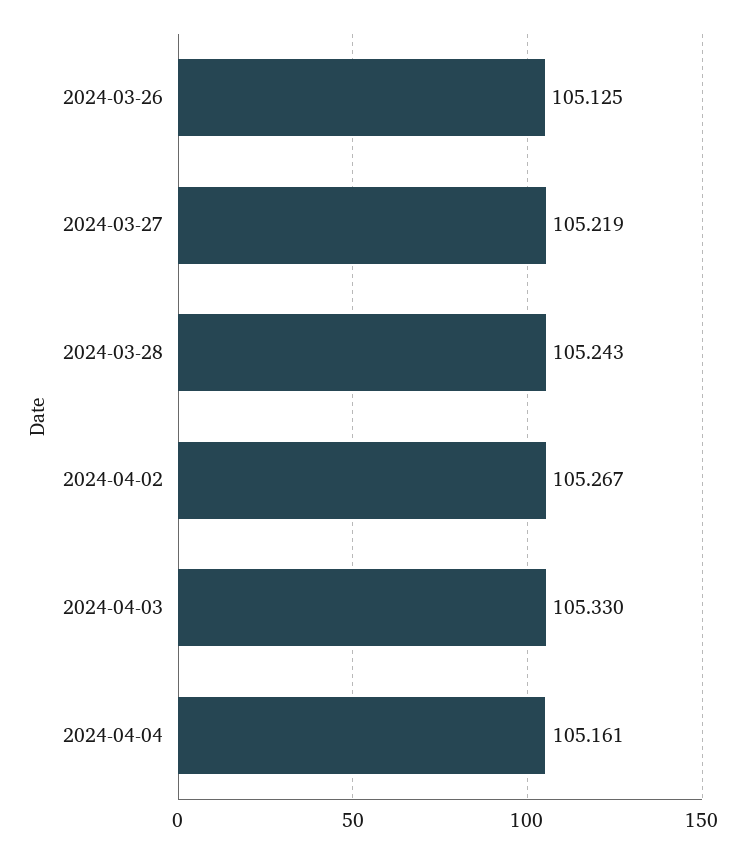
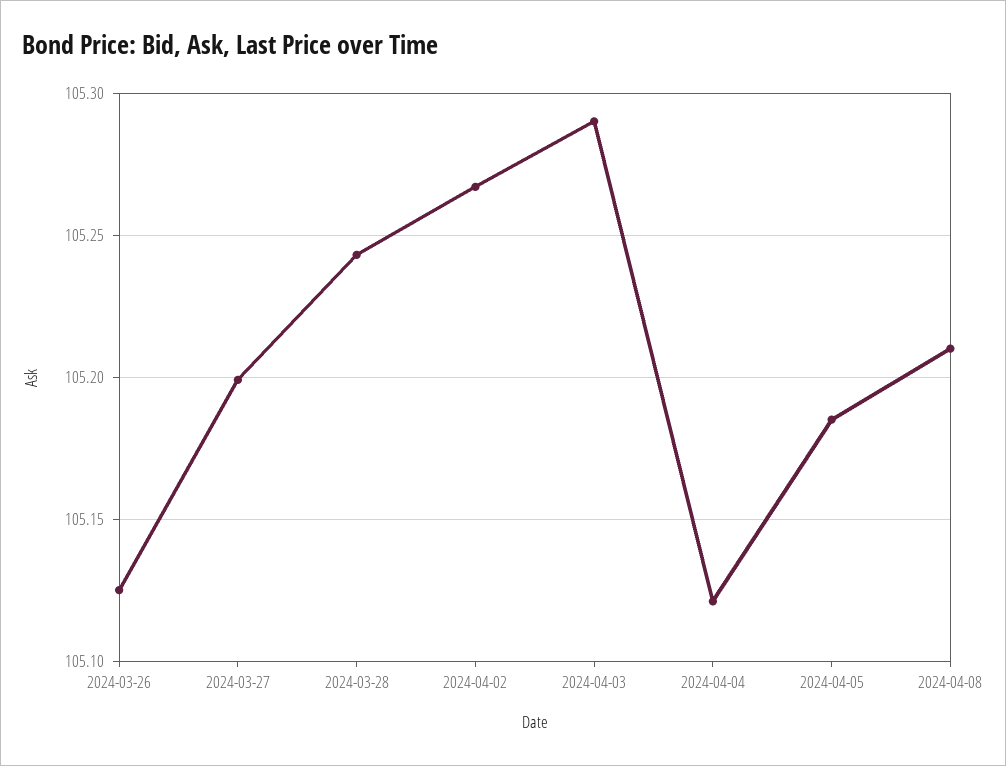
2024-03-27: 105.219 -> 105.2
2024-04-03: 105.33 -> 105.29
2024-04-04: 105.161 -> 105.12
2024-04-05: none -> 105.185
2024-04-08: none -> 105.21

